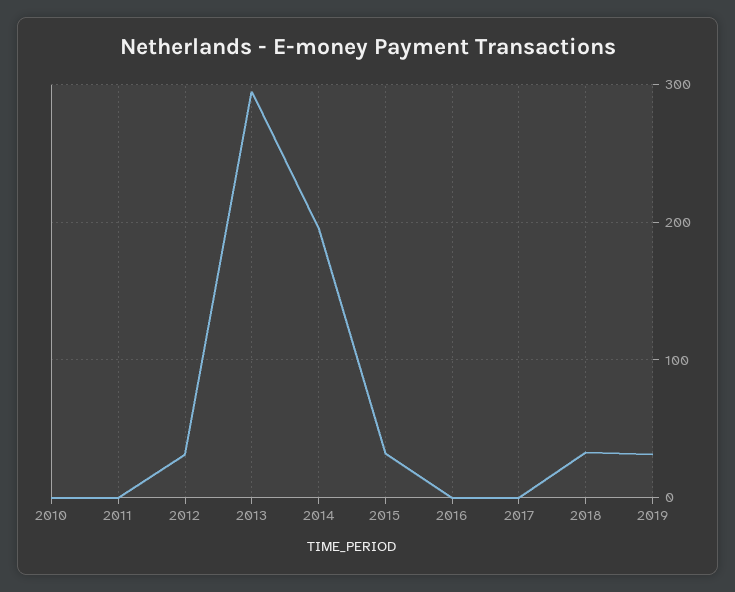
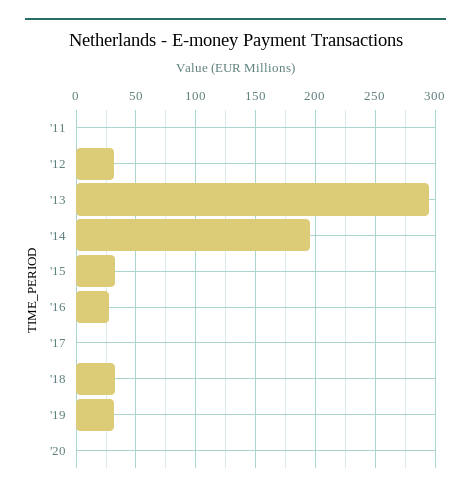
2010: 0 -> none
2016: 0 -> 30
'20: none -> 0

